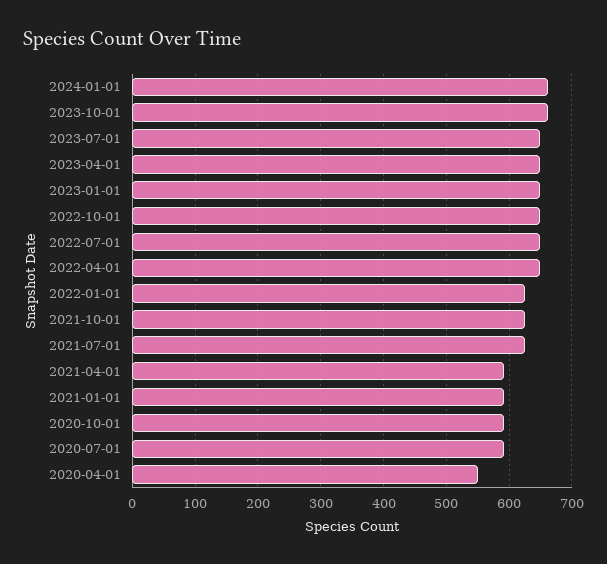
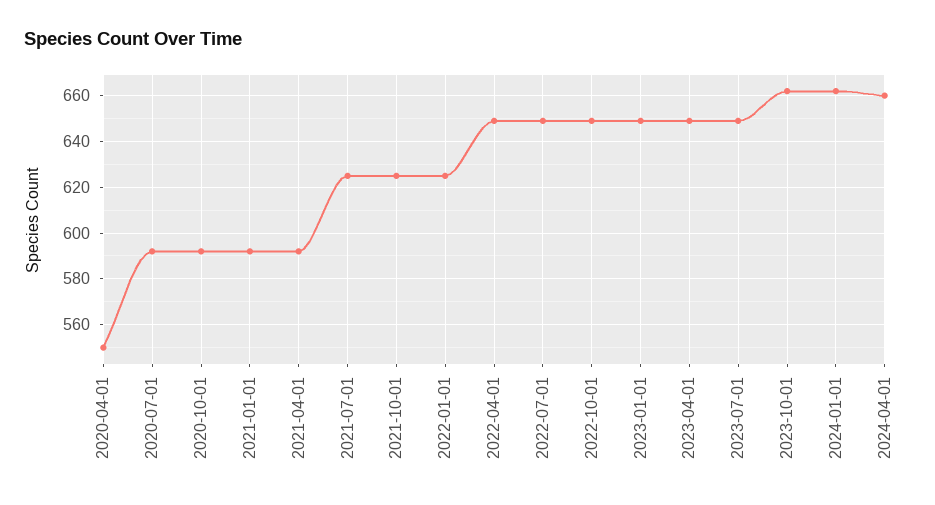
2024-04-01: none -> 660

